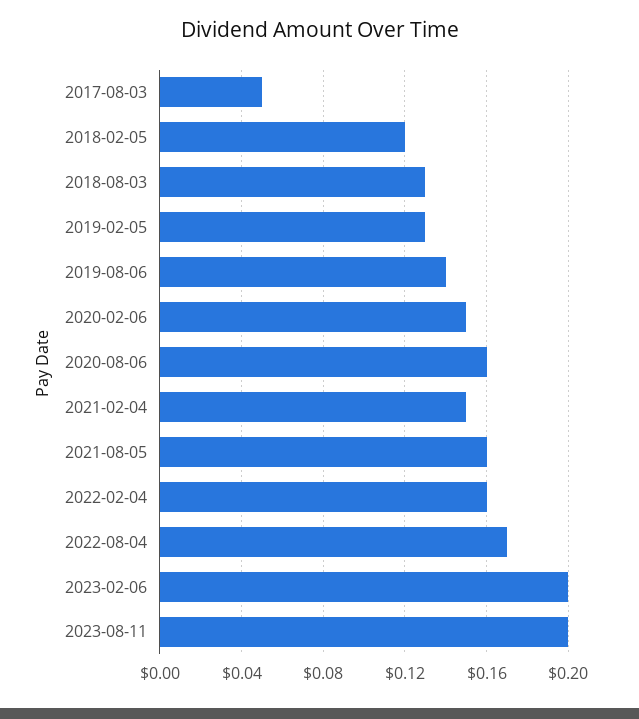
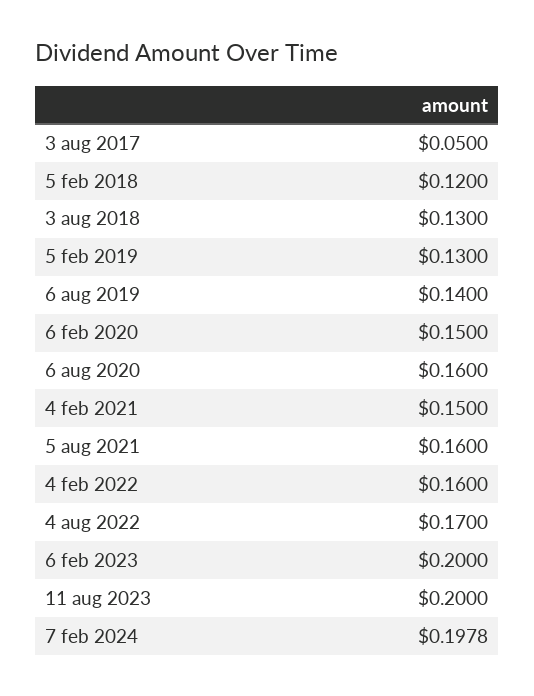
7 feb 2024: none -> 0.1978

